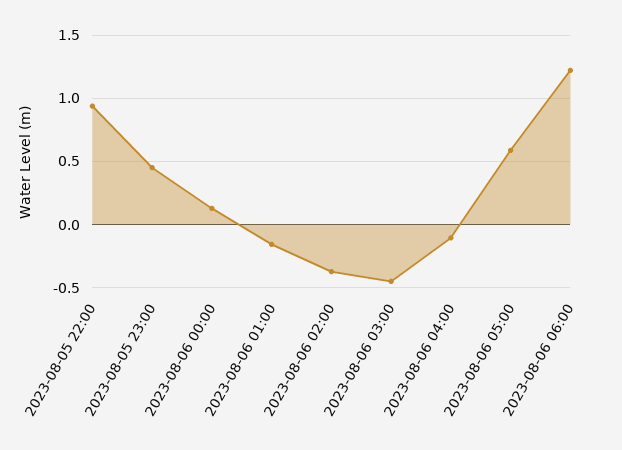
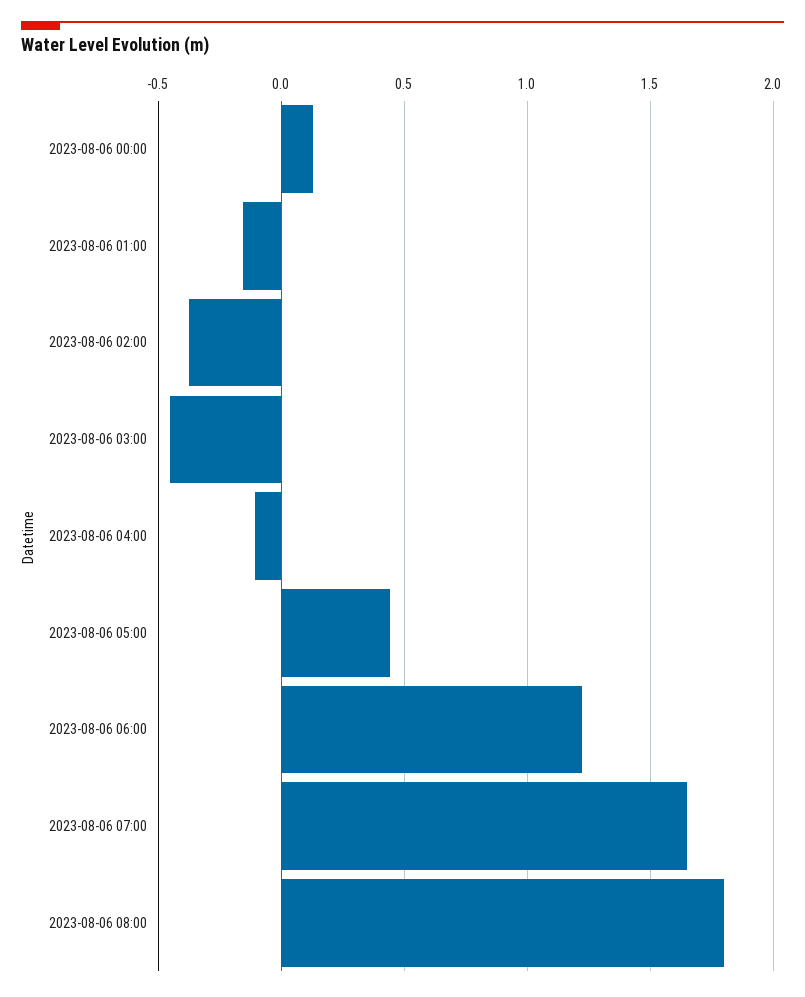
2023-08-05 22:00: 0.95 -> none
2023-08-05 23:00: 0.45 -> none
2023-08-06 05:00: 0.6 -> 0.45
2023-08-06 07:00: none -> 1.65
2023-08-06 08:00: none -> 1.8

